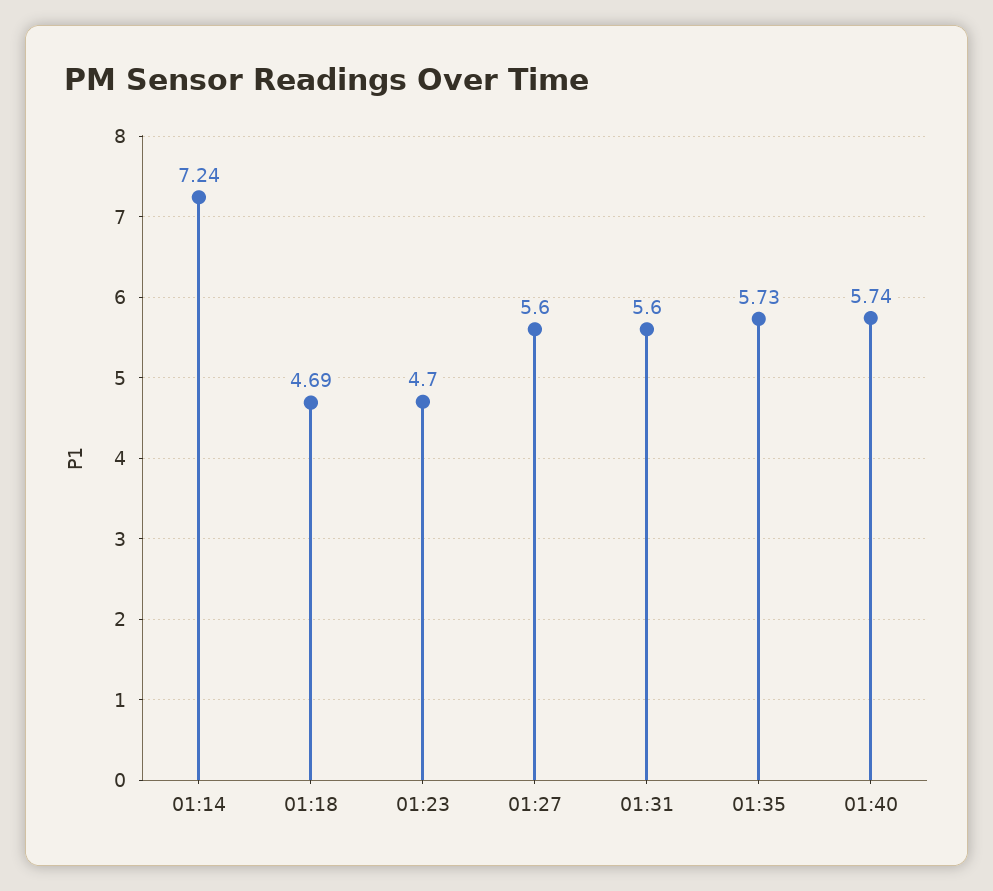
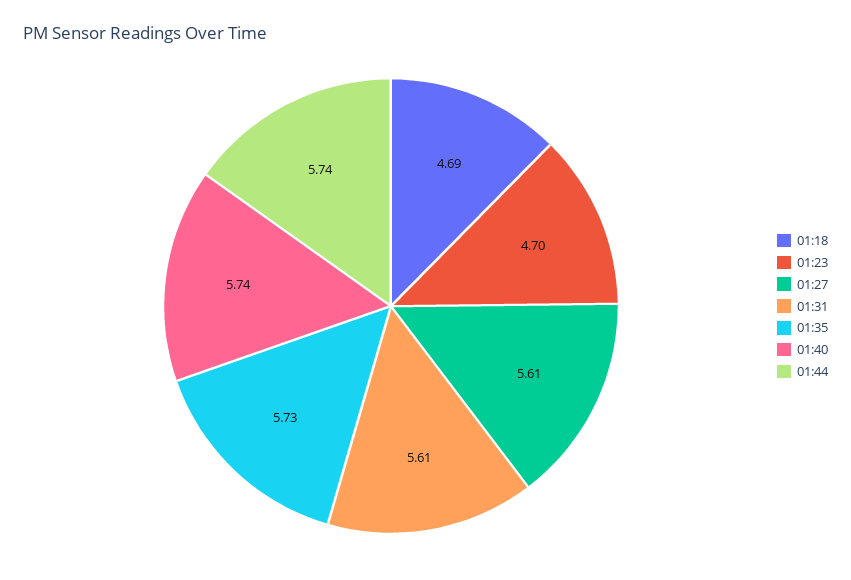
01:14: 7.24 -> none
01:27: 5.6 -> 5.61
01:31: 5.6 -> 5.61
01:44: none -> 5.74

